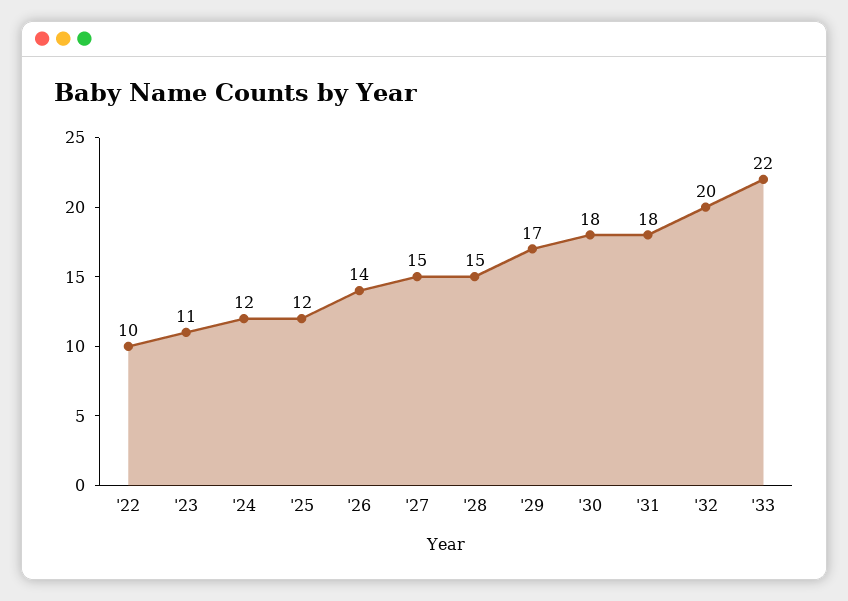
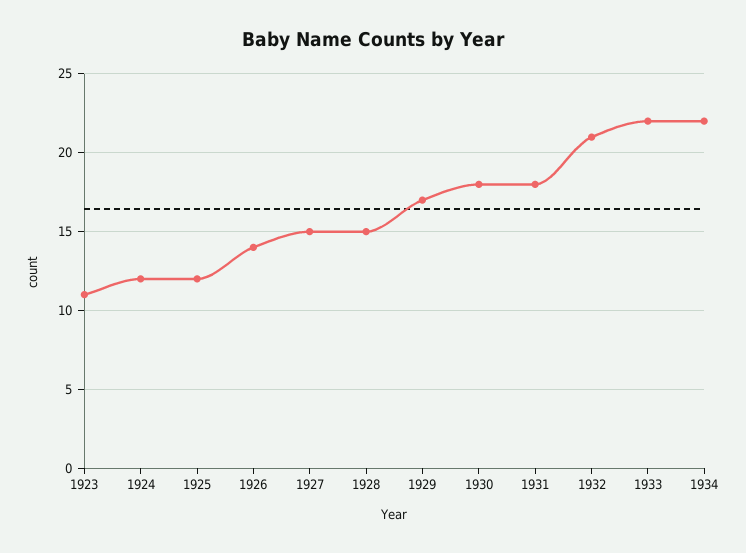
'22: 10 -> none
'32: 20 -> 21
1934: none -> 22

